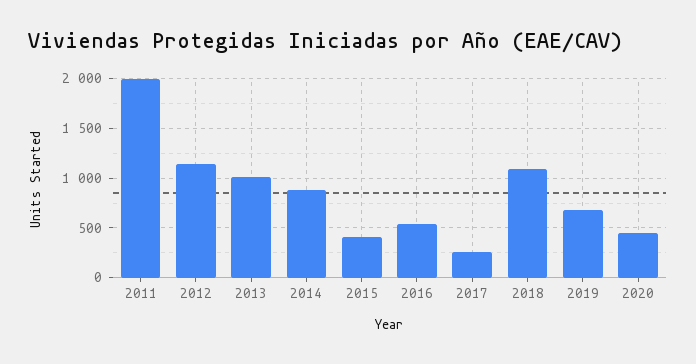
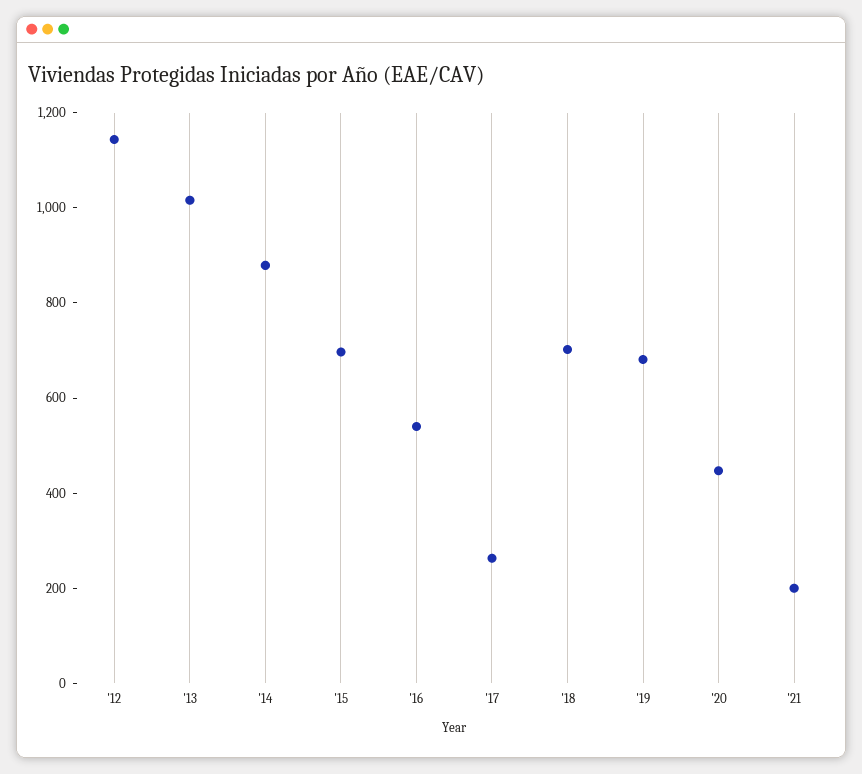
2011: 2000 -> none
2015: 400 -> 700
2018: 1100 -> 700
'21: none -> 200

